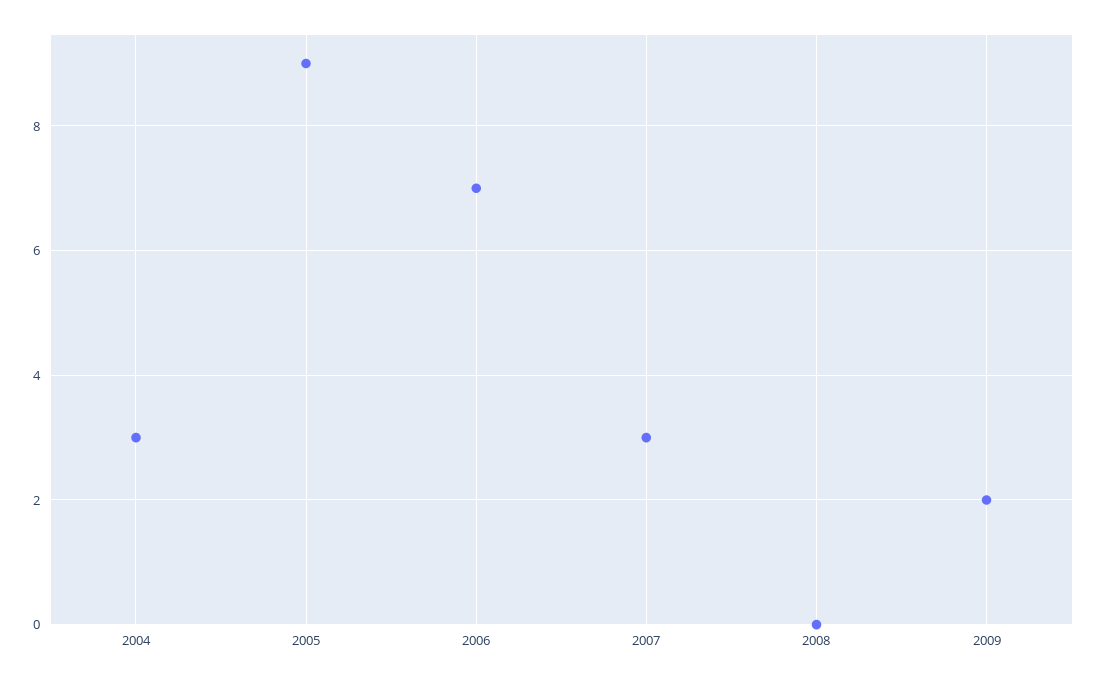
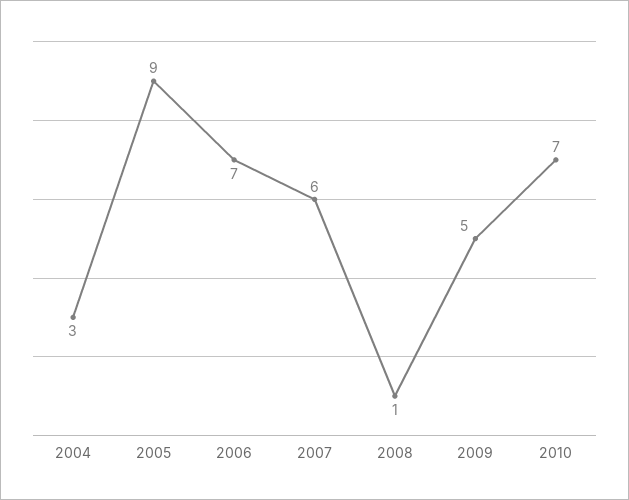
2007: 3 -> 6
2008: 0 -> 1
2009: 2 -> 5
2010: none -> 7

